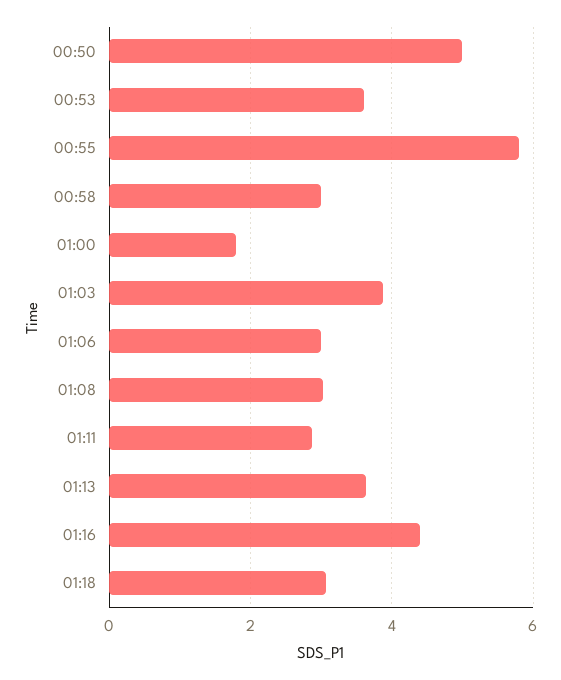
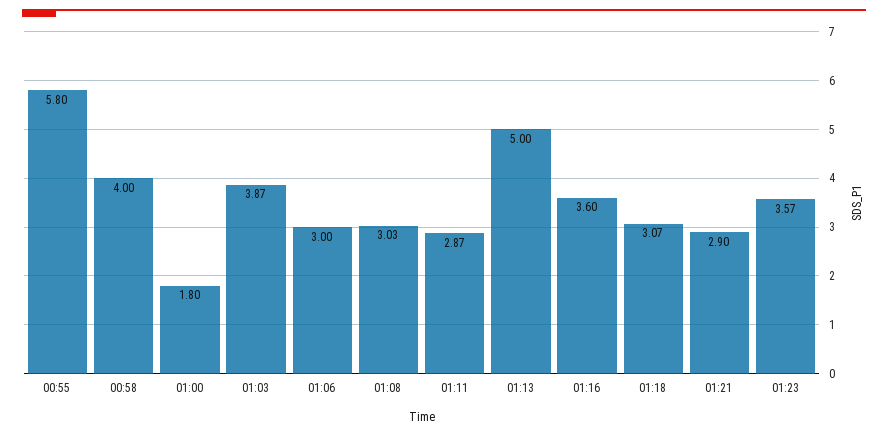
00:50: 5 -> none
00:53: 3.6 -> none
00:58: 3 -> 4
01:13: 3.6 -> 5
01:16: 4.4 -> 3.6
01:21: none -> 2.9
01:23: none -> 3.57

